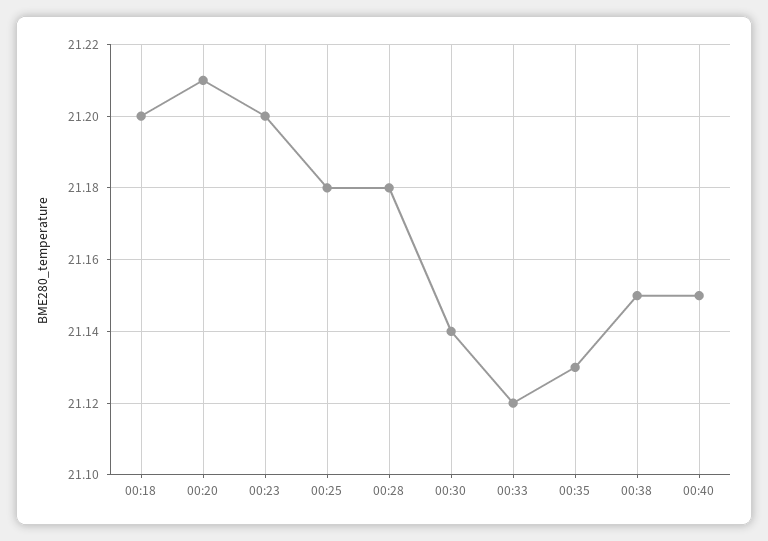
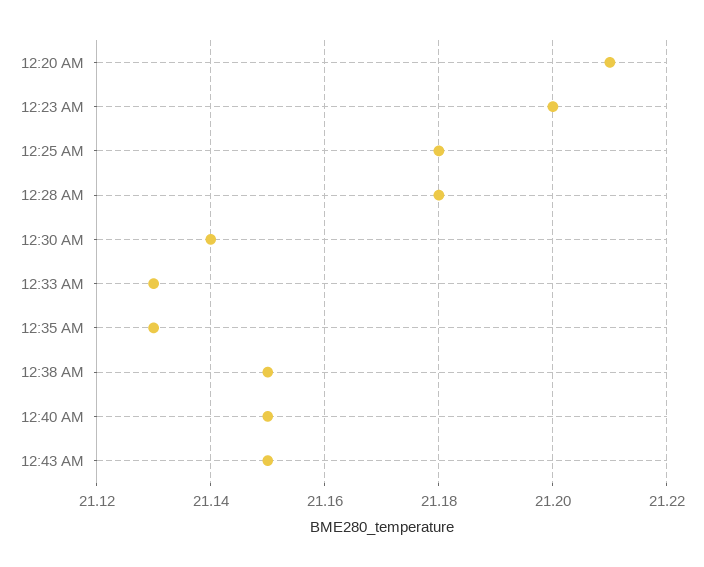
00:18: 21.2 -> none
00:33: 21.12 -> 21.13
12:43 AM: none -> 21.15

